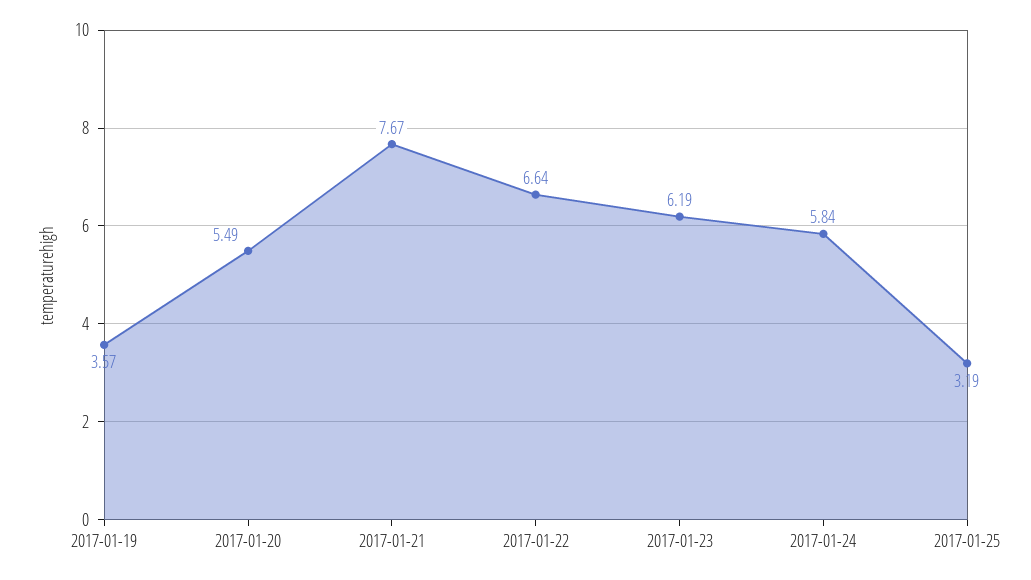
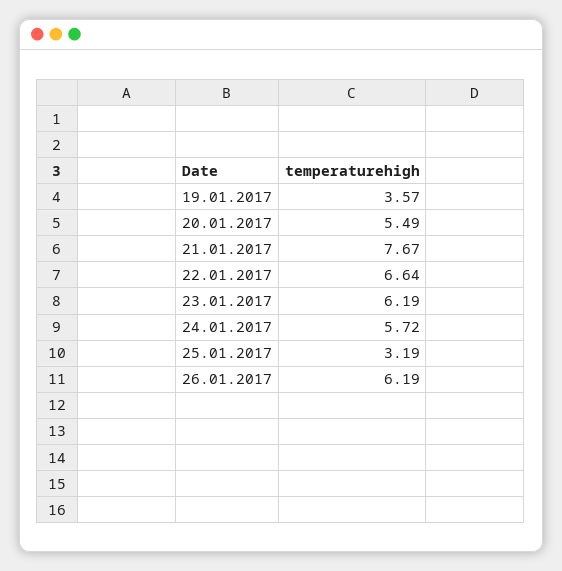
2017-01-24: 5.84 -> 5.72
26.01.2017: none -> 6.19

